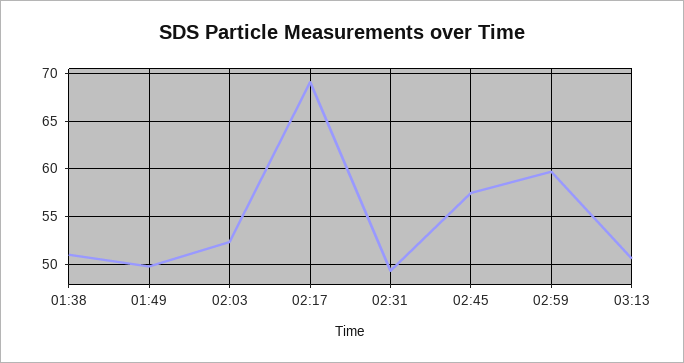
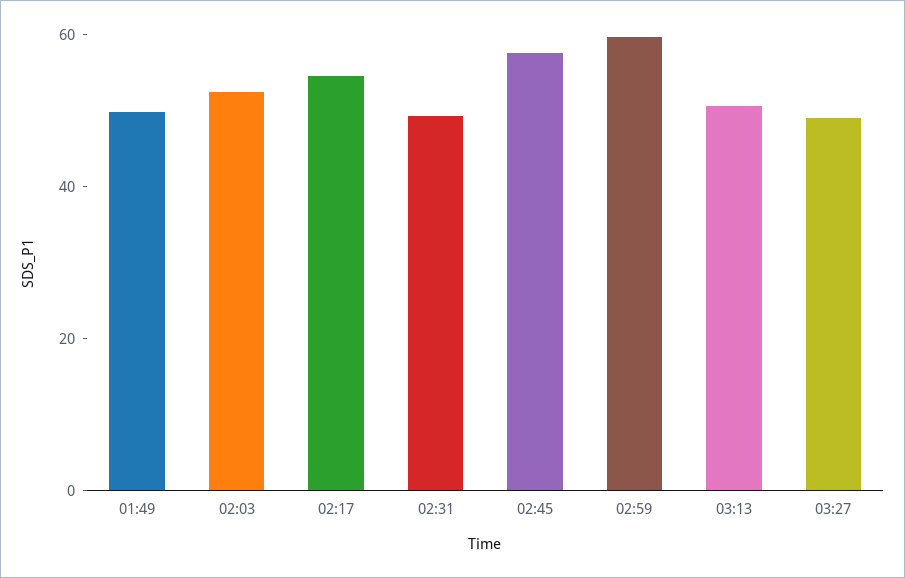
01:38: 51 -> none
02:17: 69 -> 55
03:27: none -> 50

